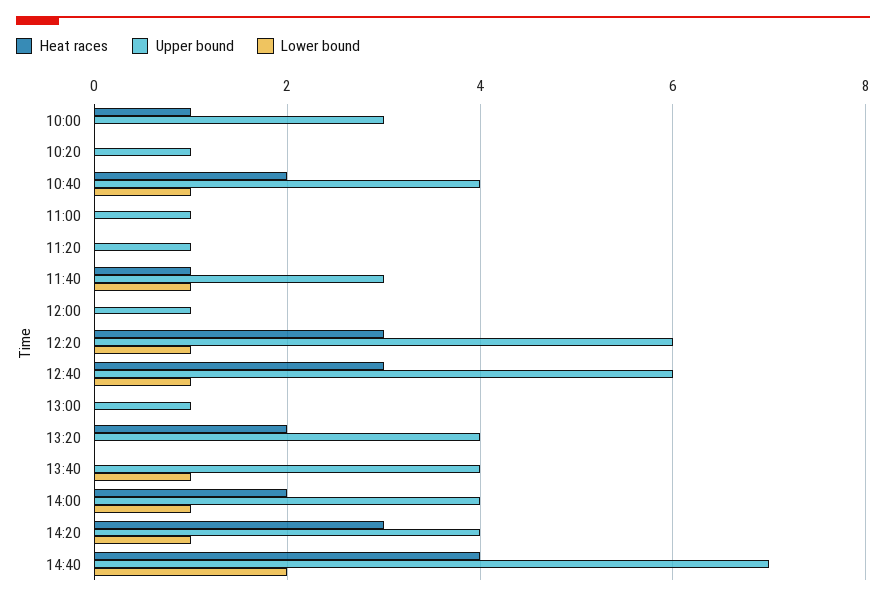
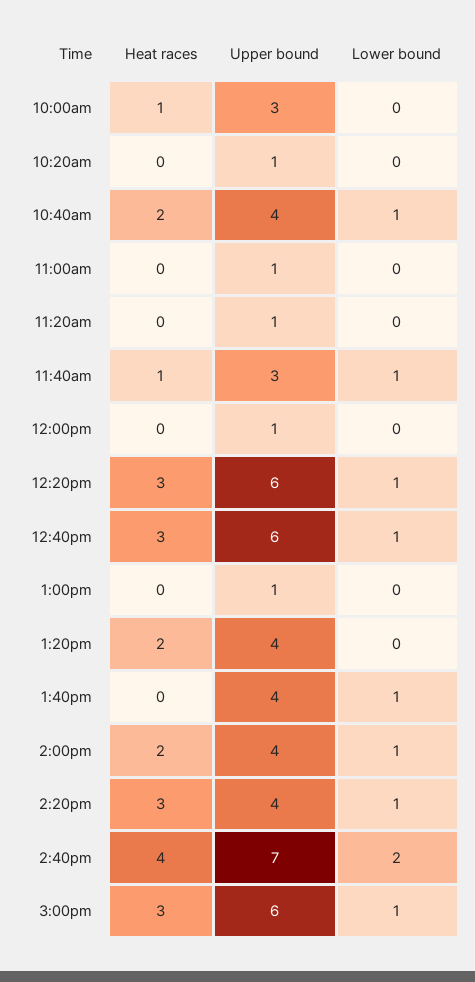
Heat races, 3:00pm: none -> 3
Upper bound, 3:00pm: none -> 6
Lower bound, 3:00pm: none -> 1

